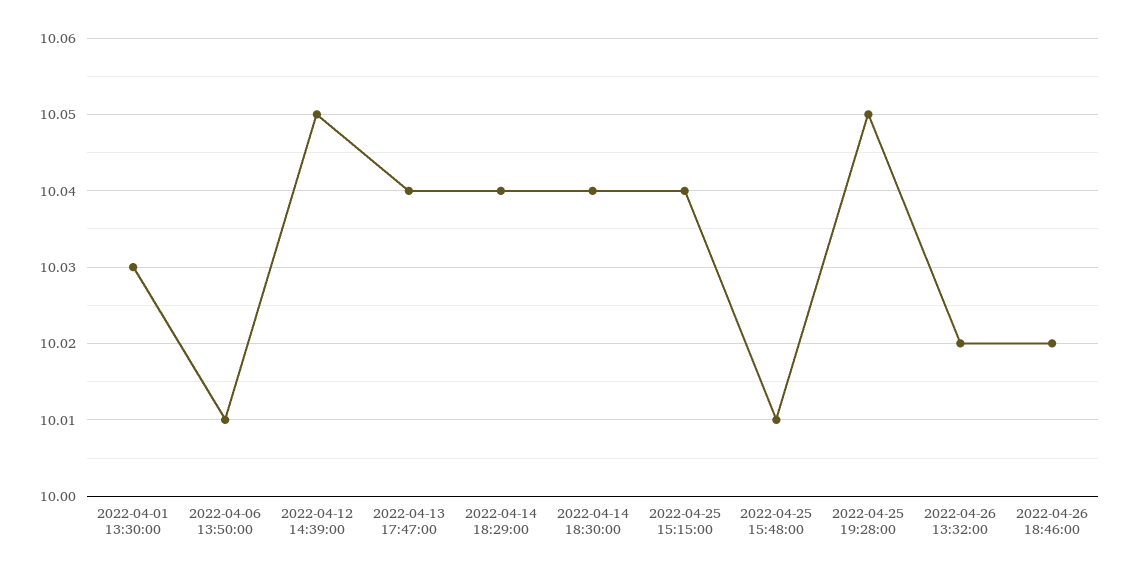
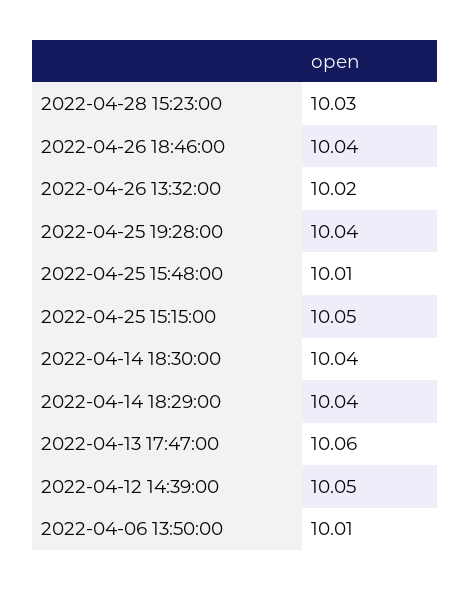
2022-04-01 13:30:00: 10.03 -> none
2022-04-13 17:47:00: 10.04 -> 10.06
2022-04-25 15:15:00: 10.04 -> 10.05
2022-04-25 19:28:00: 10.05 -> 10.04
2022-04-26 18:46:00: 10.02 -> 10.04
2022-04-28 15:23:00: none -> 10.03

